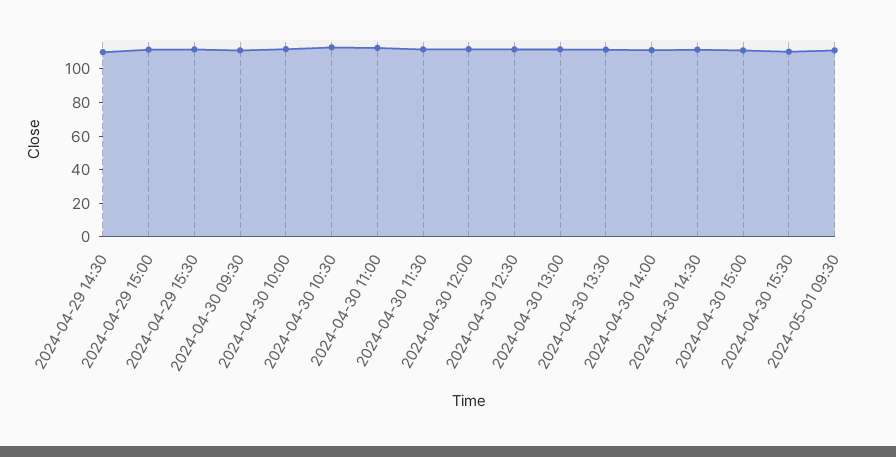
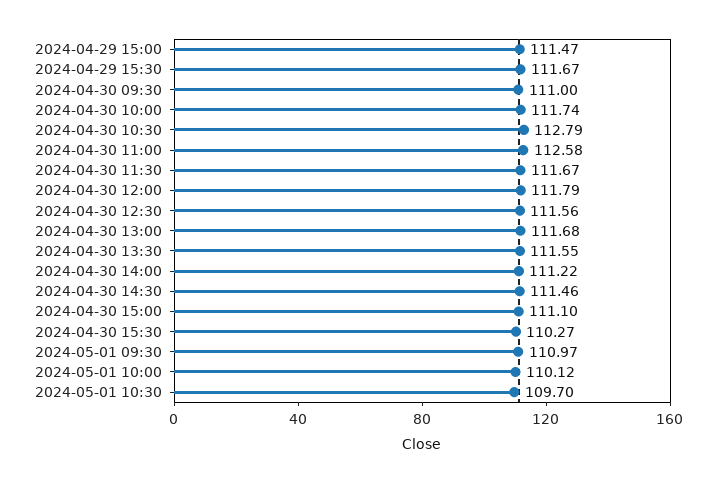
2024-04-29 14:30: 110 -> none
2024-05-01 10:00: none -> 110.12
2024-05-01 10:30: none -> 109.7

